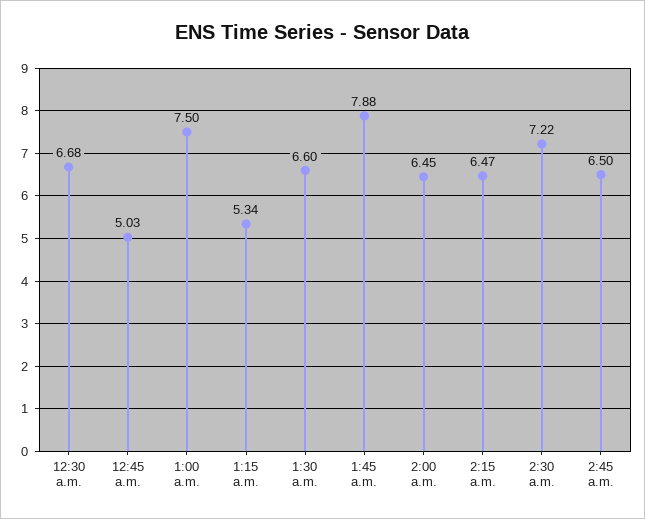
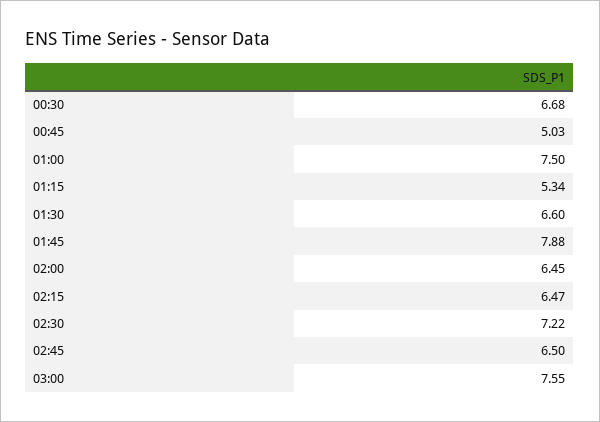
03:00: none -> 7.55

